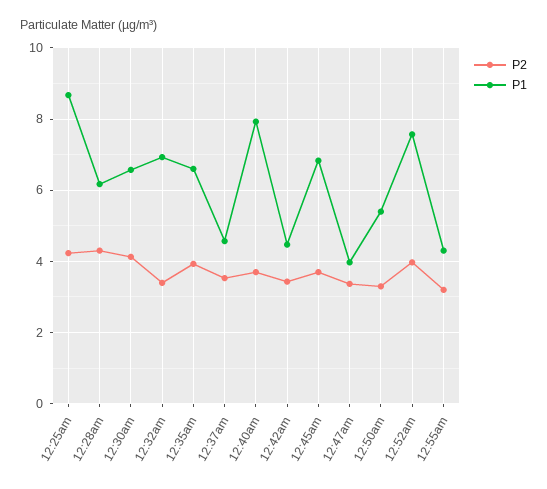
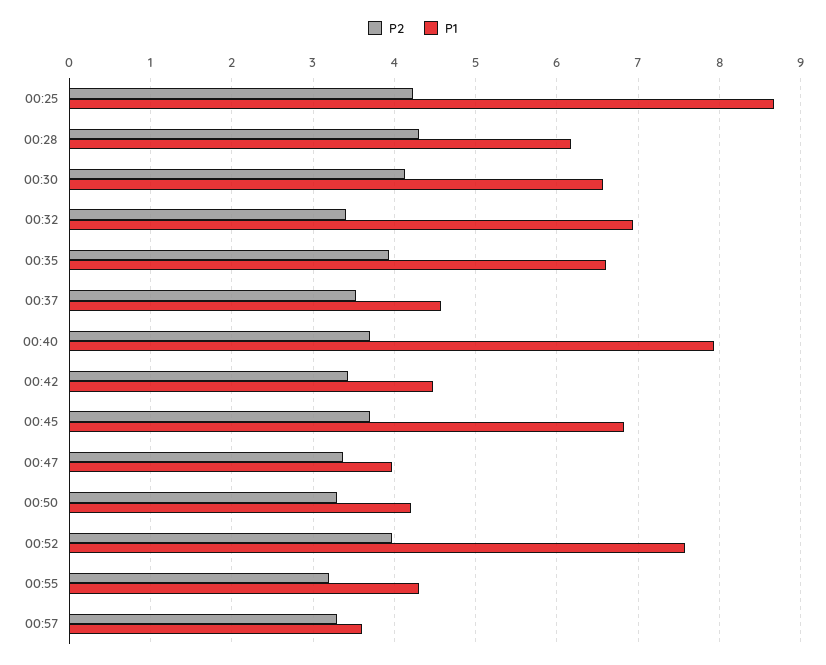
P1, 12:50am: 5.4 -> 4.2
P2, 00:57: none -> 3.3
P1, 00:57: none -> 3.6

